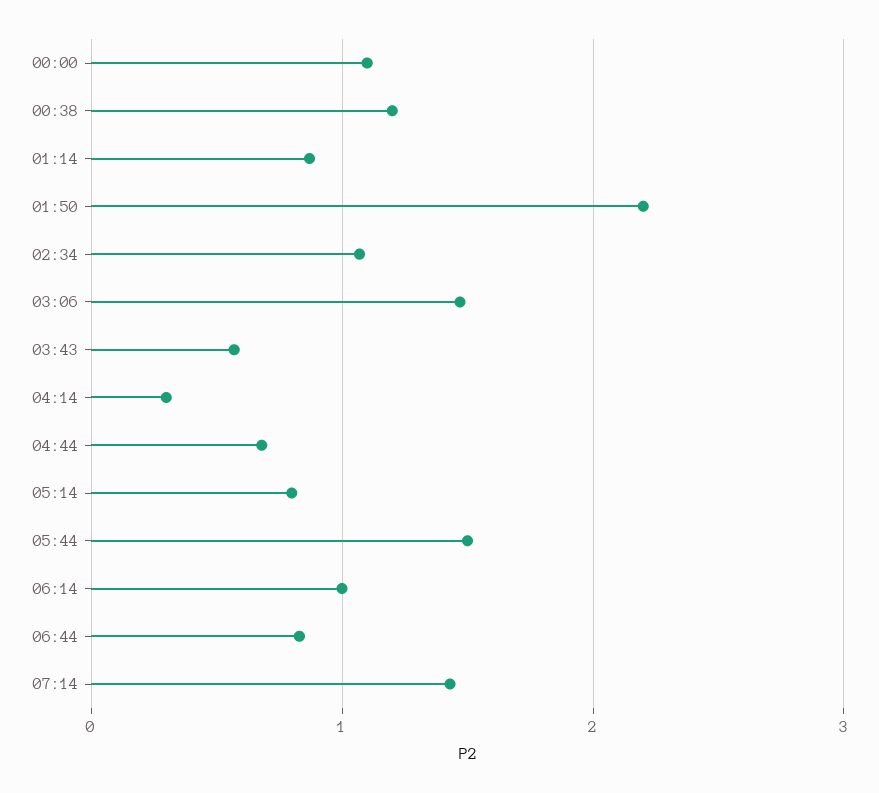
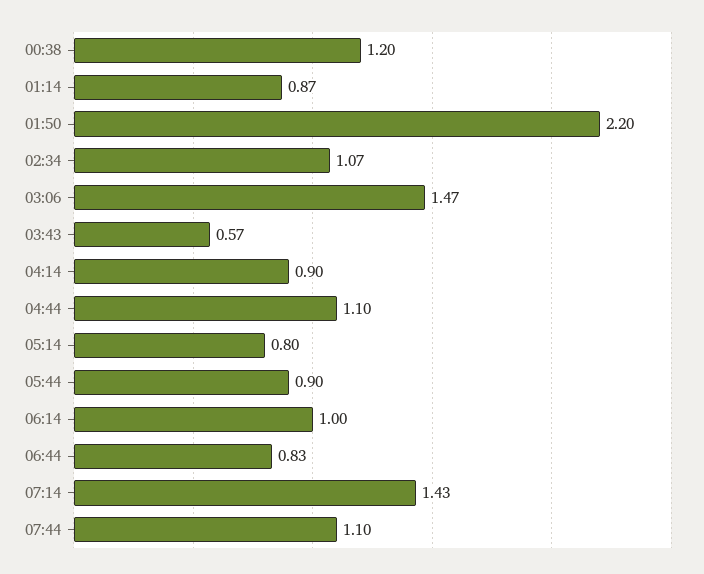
00:00: 1.1 -> none
04:14: 0.3 -> 0.9
04:44: 0.7 -> 1.1
05:44: 1.5 -> 0.9
07:44: none -> 1.1

